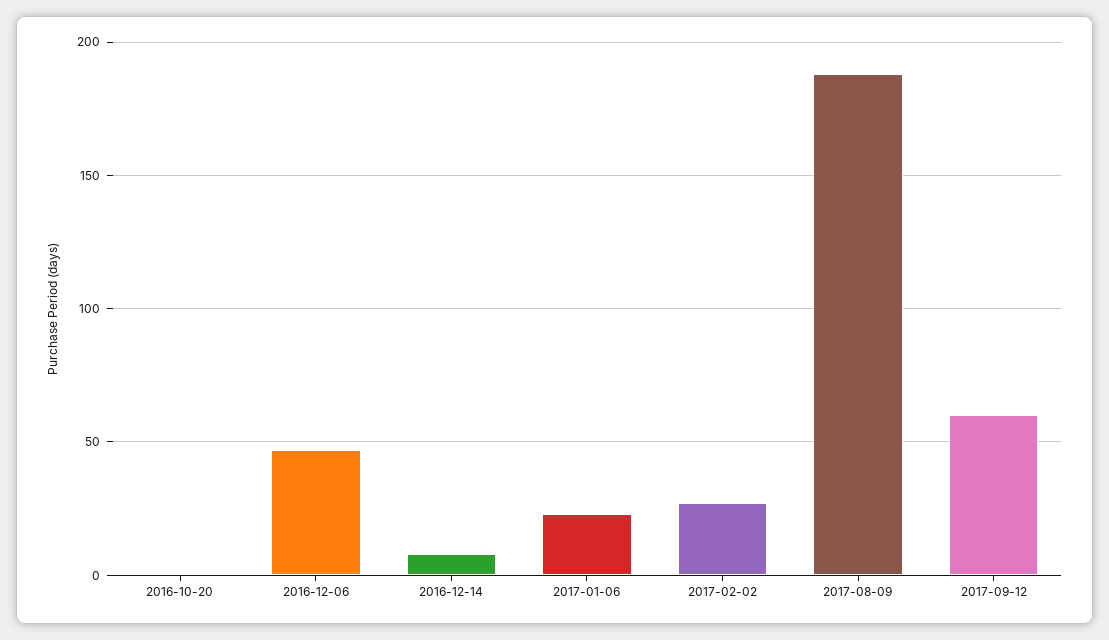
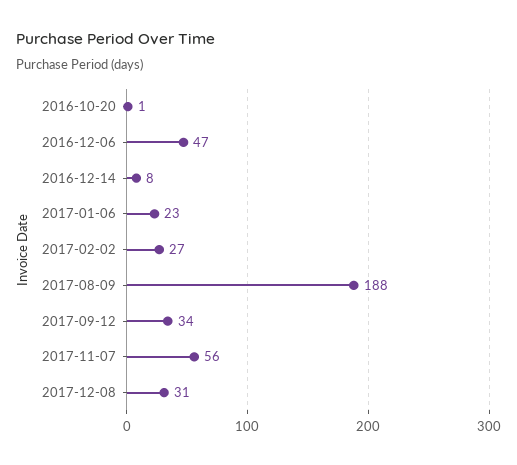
2017-09-12: 60 -> 34
2017-11-07: none -> 56
2017-12-08: none -> 31

